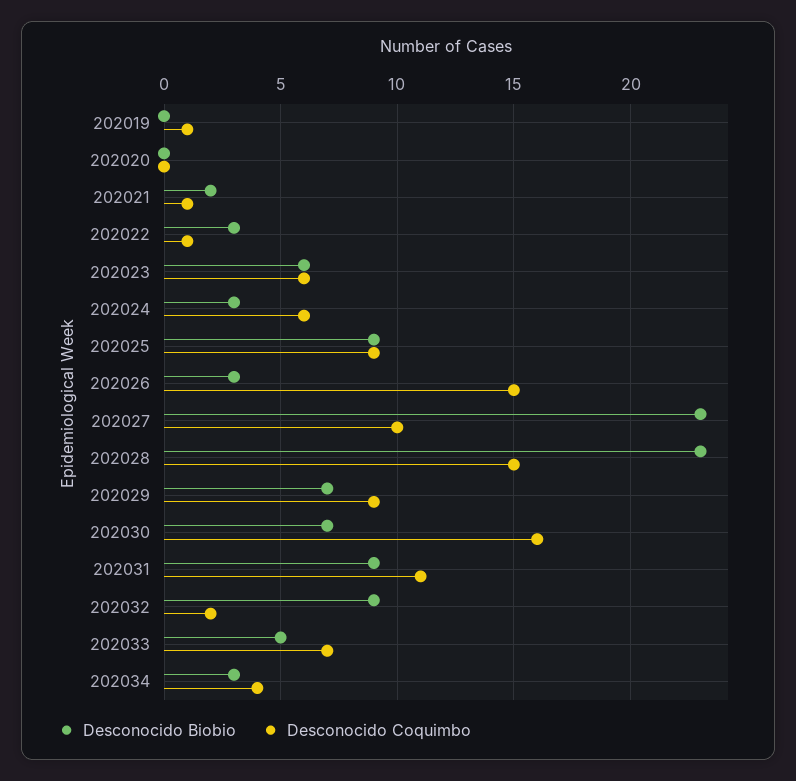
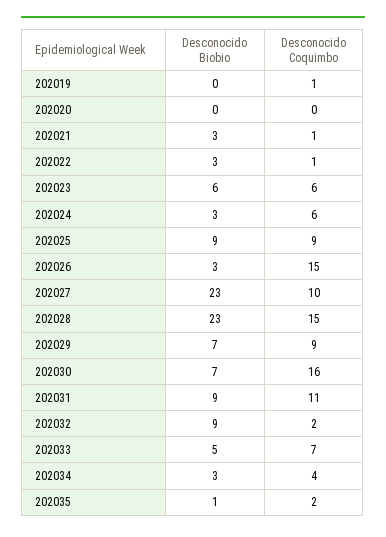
Desconocido Biobio, 202021: 2 -> 3
Desconocido Biobio, 202035: none -> 1
Desconocido Coquimbo, 202035: none -> 2

